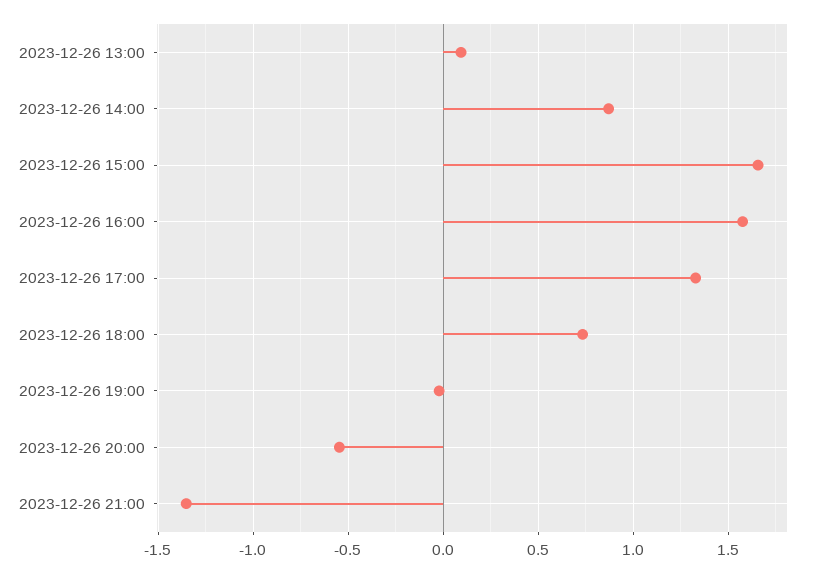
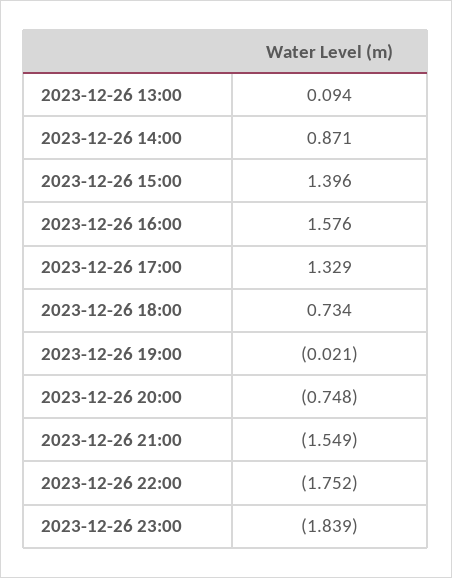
2023-12-26 15:00: 1.65 -> 1.396
2023-12-26 20:00: -0.55 -> -0.748
2023-12-26 21:00: -1.35 -> -1.549
2023-12-26 22:00: none -> -1.752
2023-12-26 23:00: none -> -1.839

